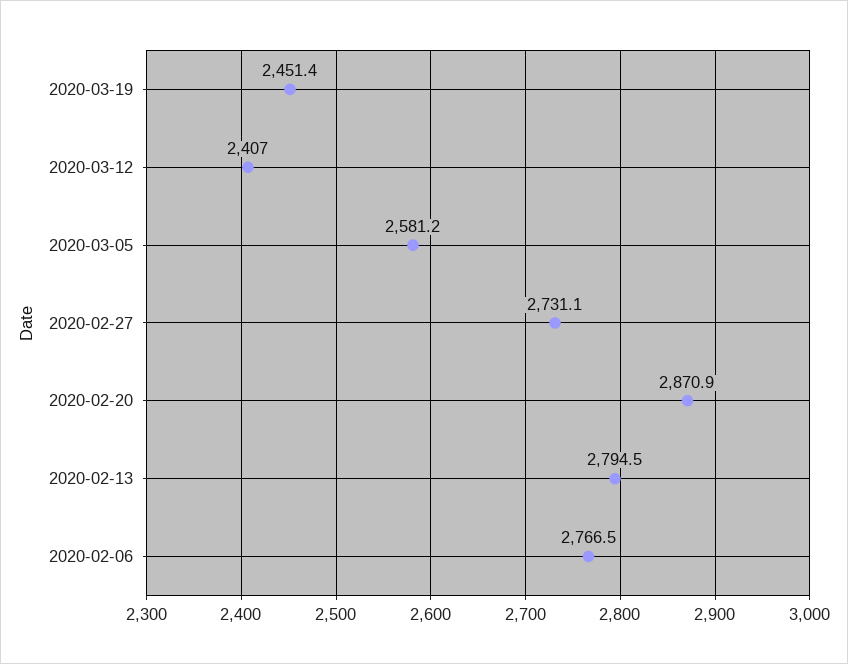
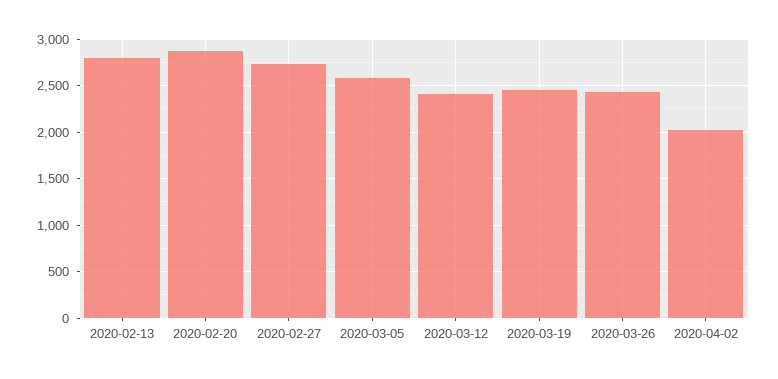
2020-02-06: 2766.5 -> none
2020-03-26: none -> 2400
2020-04-02: none -> 2000

